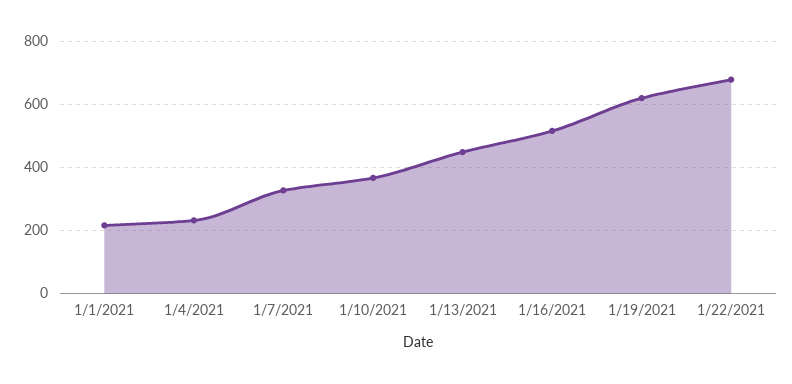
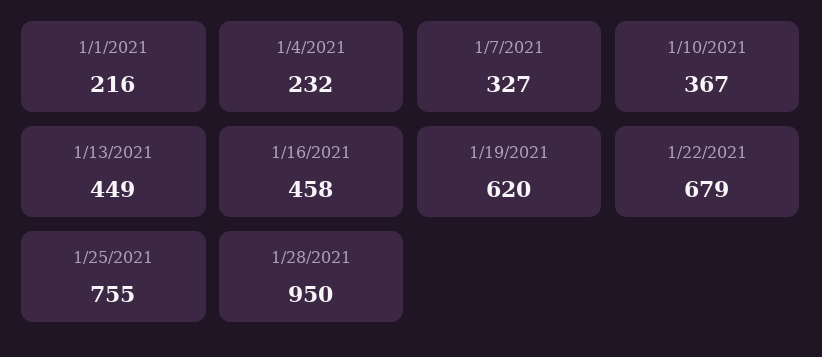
1/16/2021: 520 -> 458
1/25/2021: none -> 755
1/28/2021: none -> 950

